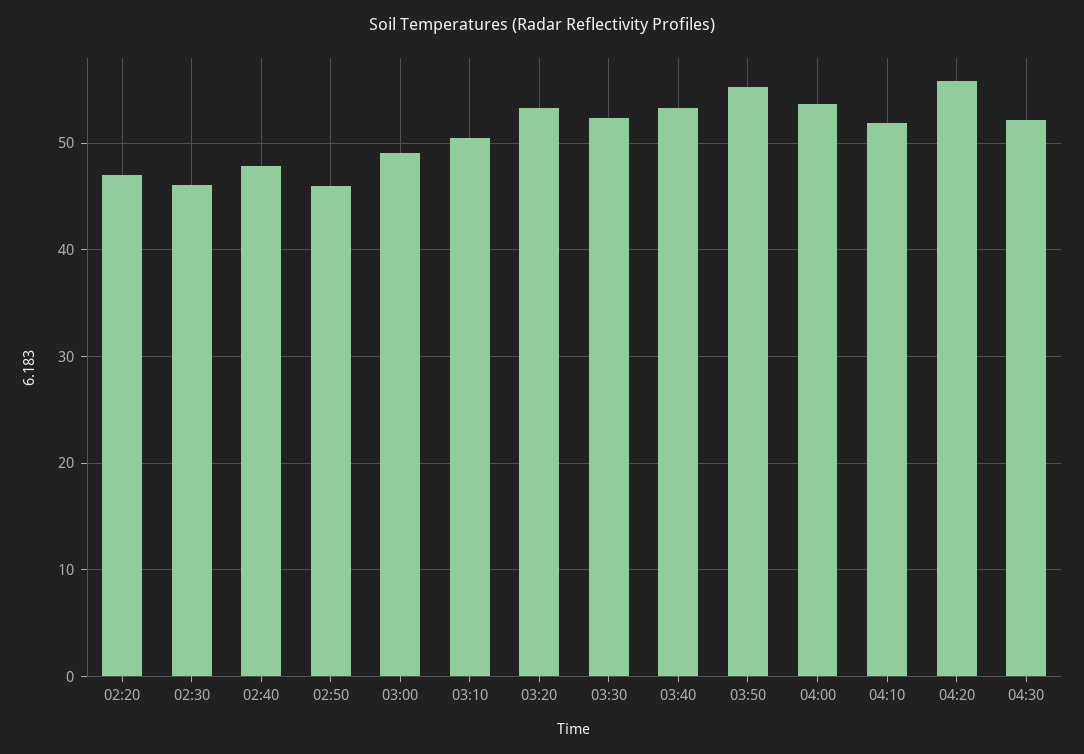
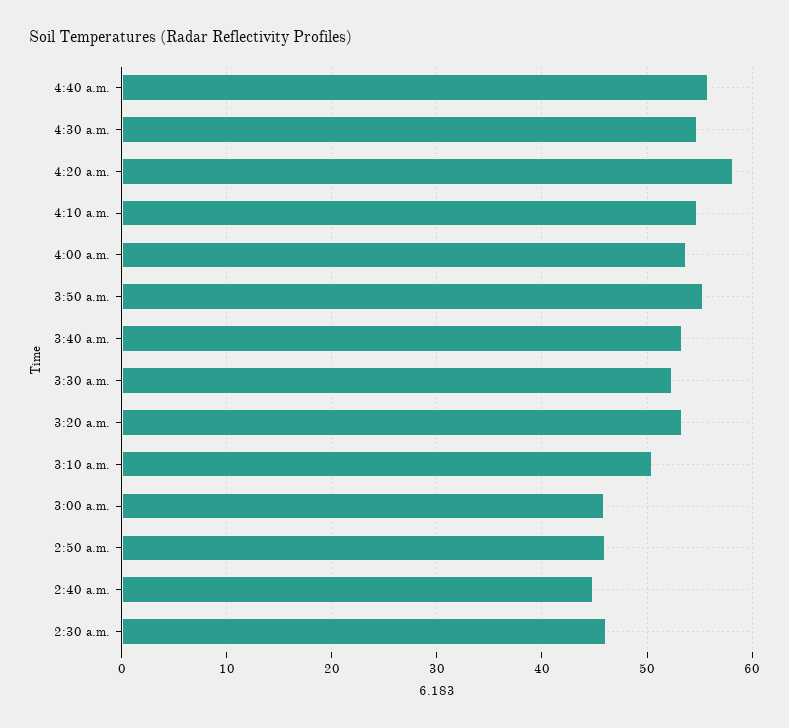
02:20: 47 -> none
02:40: 48 -> 45
03:00: 49 -> 46
04:10: 52 -> 55
04:20: 56 -> 58
04:30: 52 -> 55
4:40 a.m.: none -> 56

